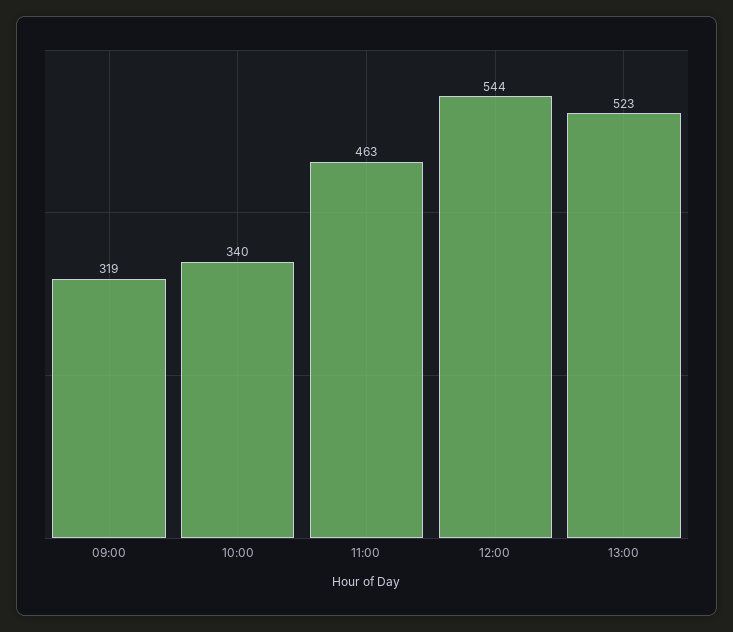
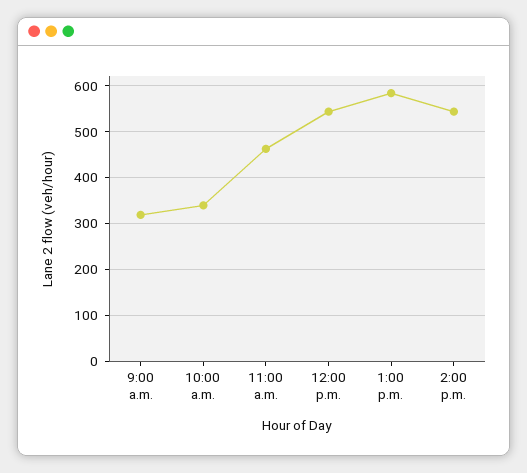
13:00: 523 -> 580
2:00 p.m.: none -> 540

